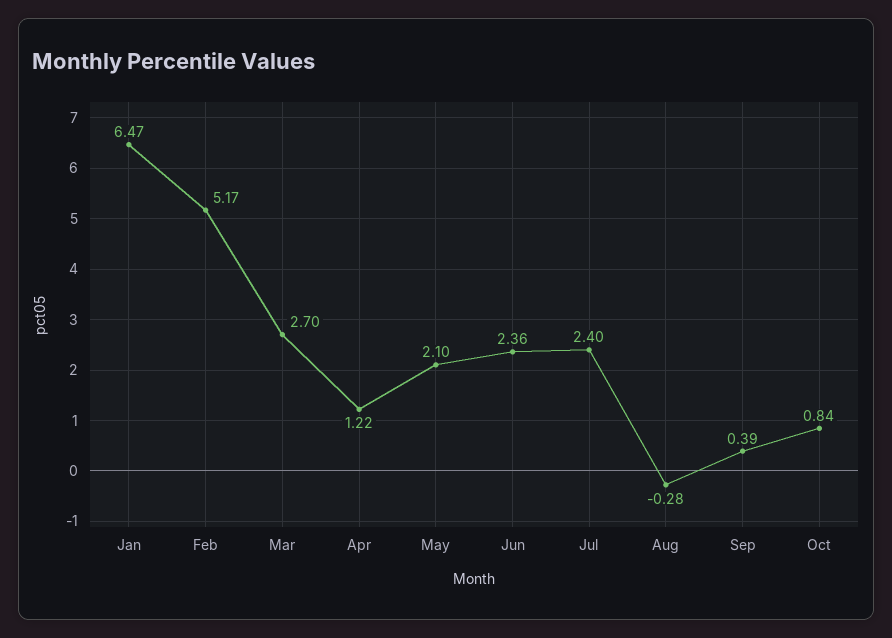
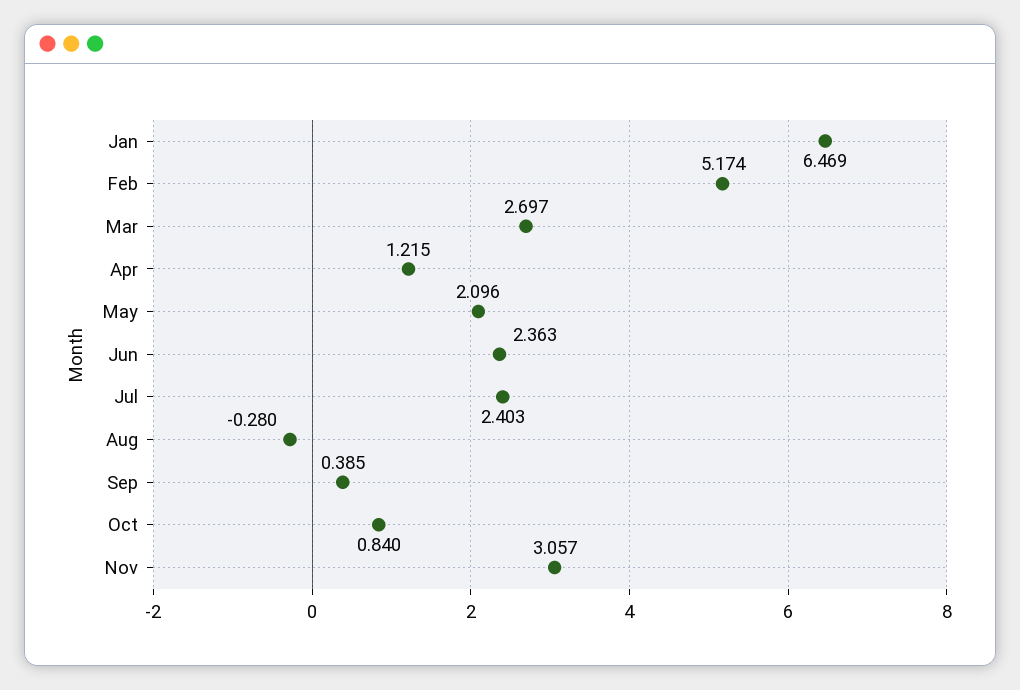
Nov: none -> 3.057

